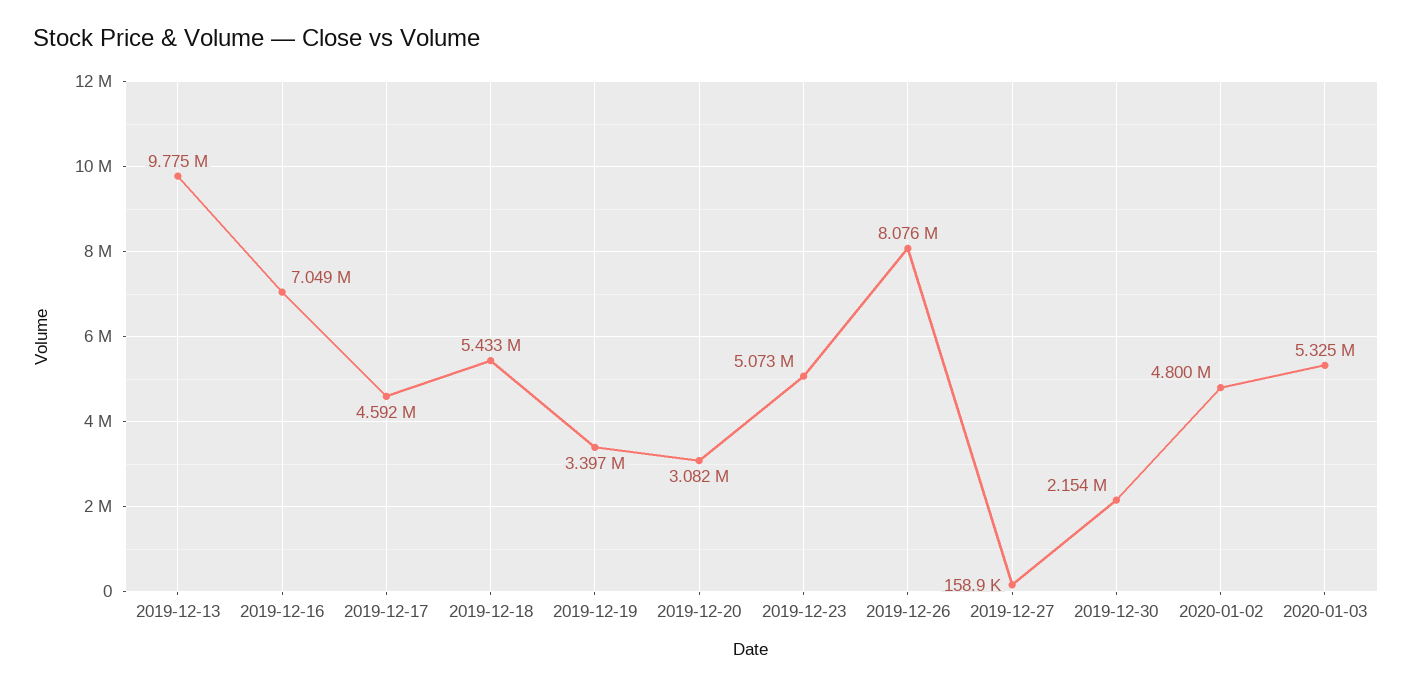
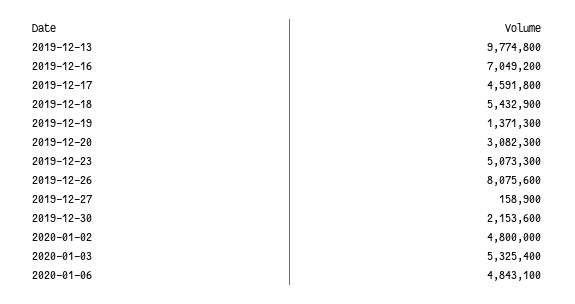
2019-12-19: 3397000 -> 1371300
2020-01-06: none -> 4843100

